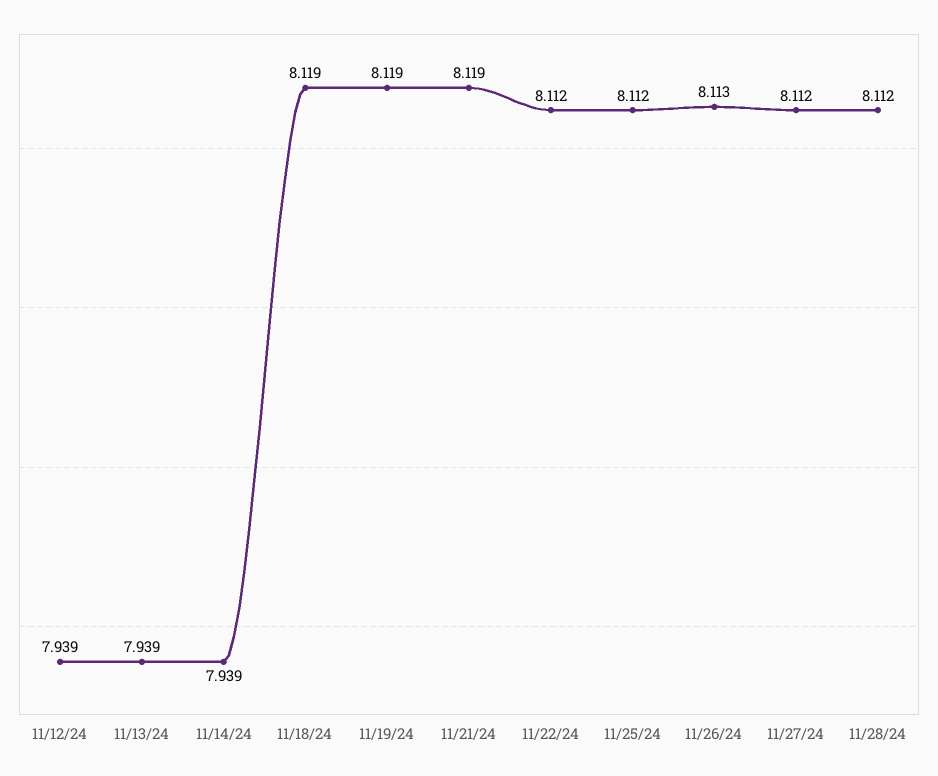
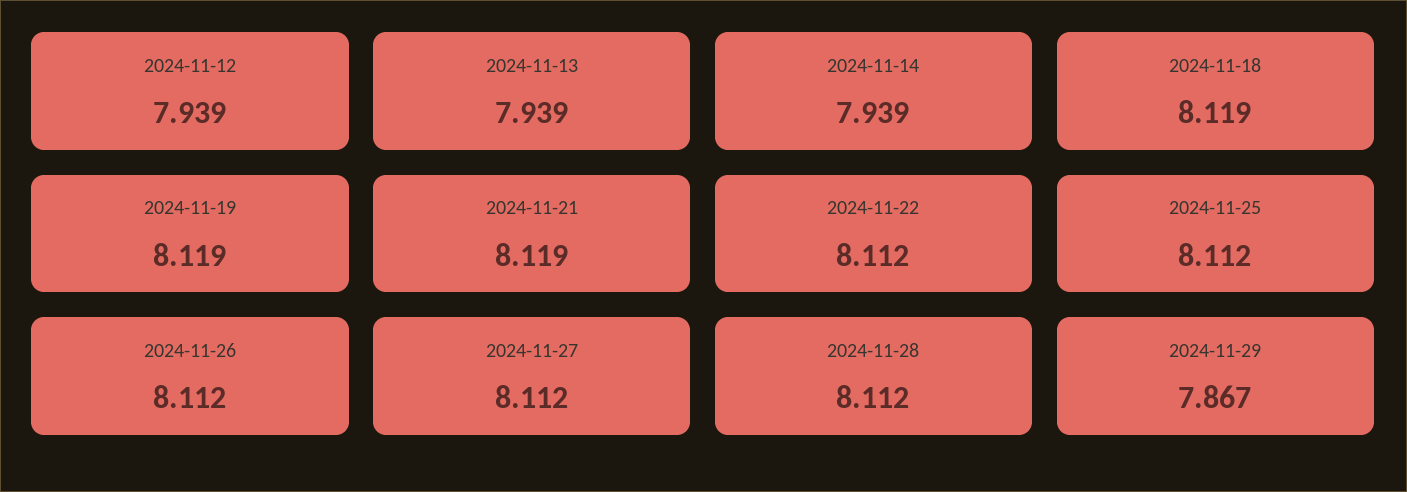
11/26/24: 8.113 -> 8.112
2024-11-29: none -> 7.867

